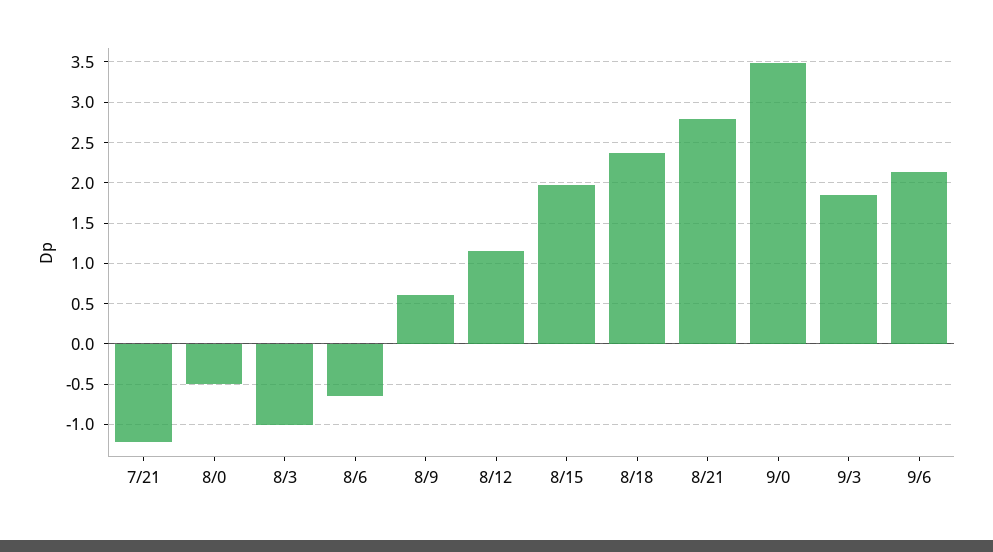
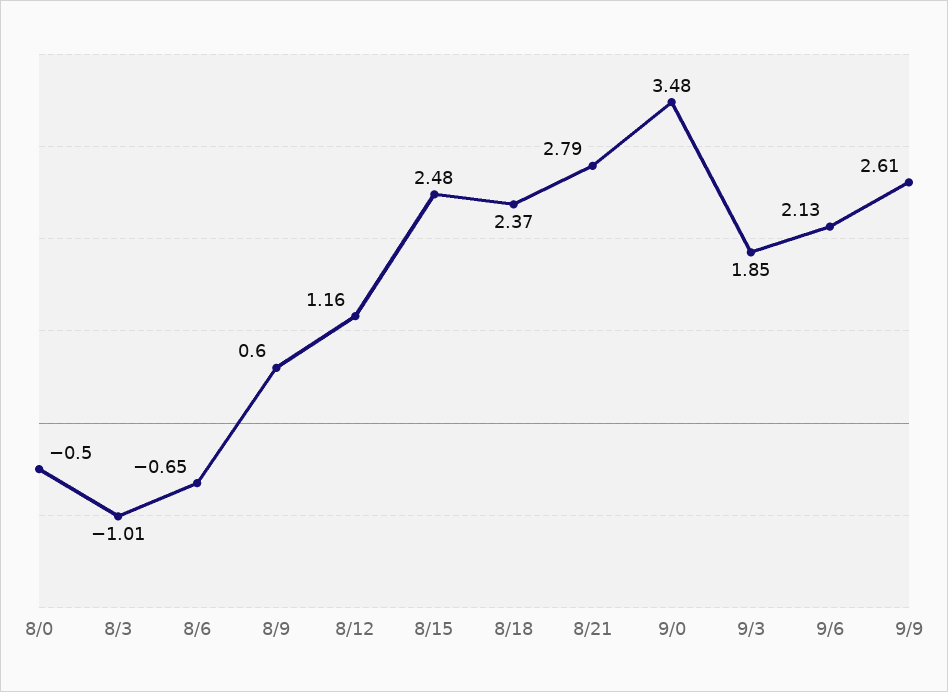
7/21: -1.2 -> none
8/15: 2 -> 2.48
9/9: none -> 2.61

